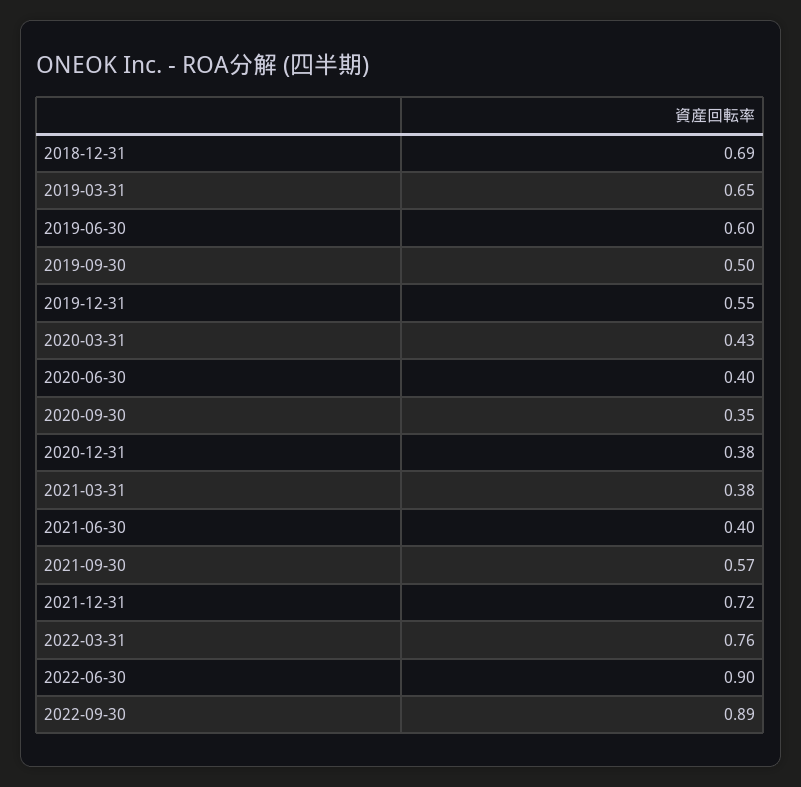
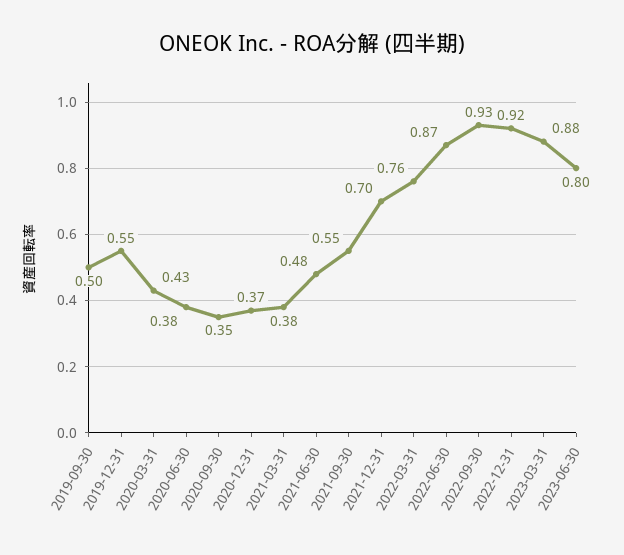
2018-12-31: 0.69 -> none
2019-03-31: 0.65 -> none
2019-06-30: 0.6 -> none
2020-06-30: 0.4 -> 0.38
2020-12-31: 0.38 -> 0.37
2021-06-30: 0.4 -> 0.48
2021-09-30: 0.57 -> 0.55
2021-12-31: 0.72 -> 0.7
2022-06-30: 0.9 -> 0.87
2022-09-30: 0.89 -> 0.93
2022-12-31: none -> 0.92
2023-03-31: none -> 0.88
2023-06-30: none -> 0.8

